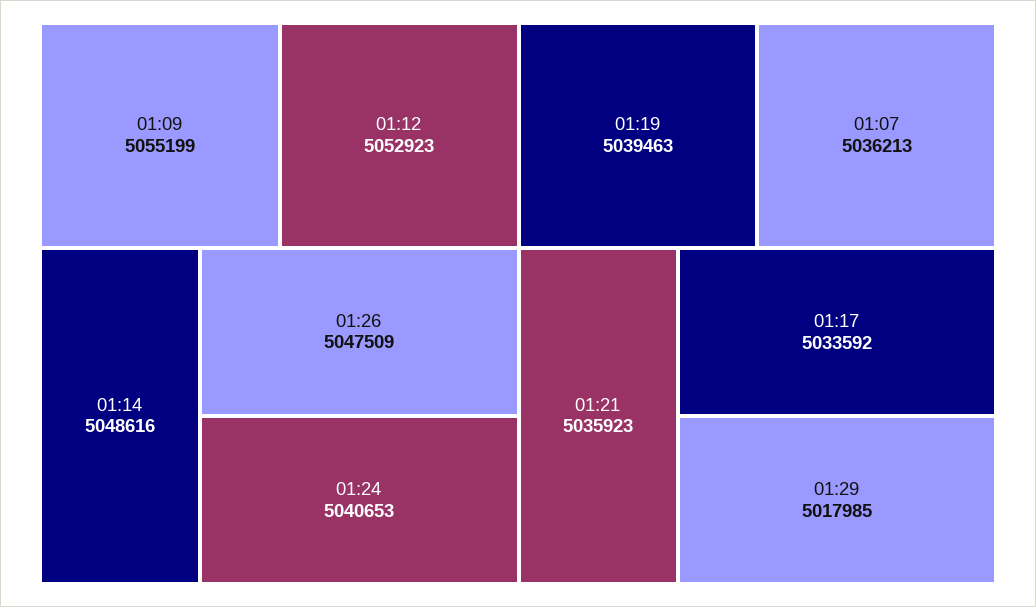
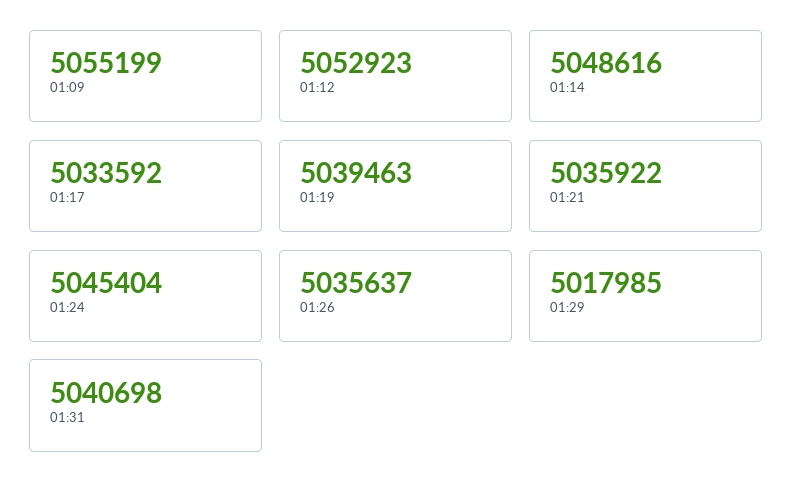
01:26: 5047509 -> 5035637
01:24: 5040653 -> 5045404
01:07: 5036213 -> none
01:21: 5035923 -> 5035922
01:31: none -> 5040698

